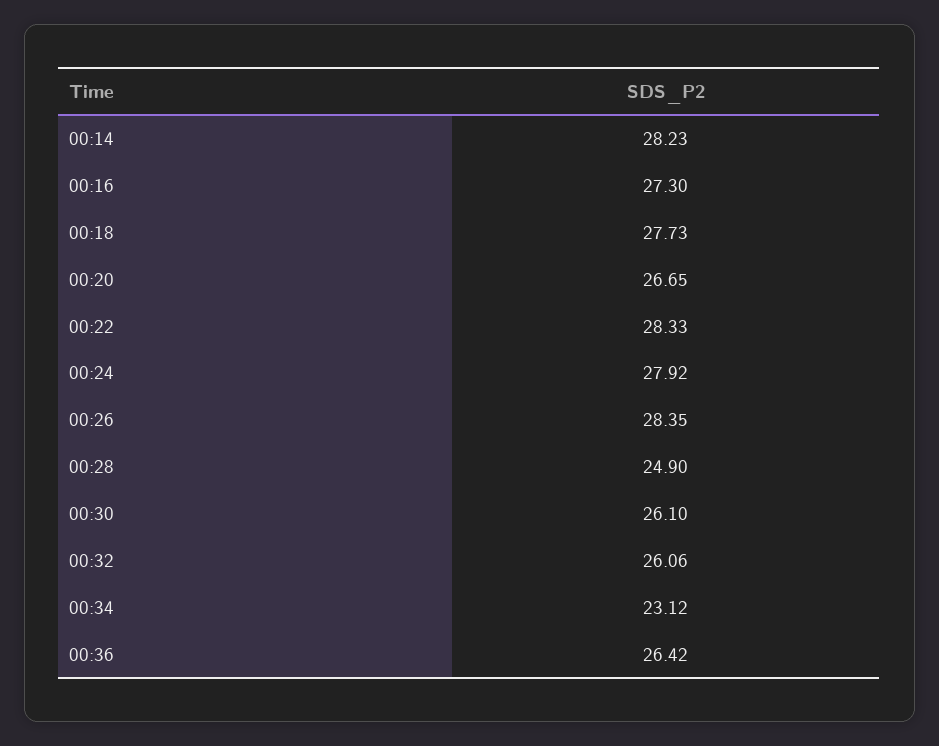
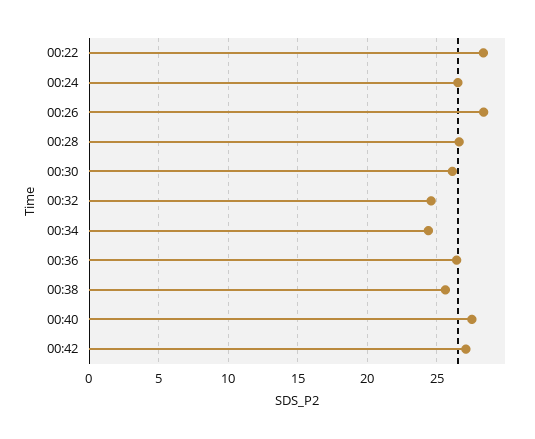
00:14: 28.23 -> none
00:16: 27.3 -> none
00:18: 27.73 -> none
00:20: 26.65 -> none
00:24: 27.92 -> 26.5
00:28: 24.9 -> 26.5
00:32: 26.06 -> 24.5
00:34: 23.12 -> 24.5
00:38: none -> 25.5
00:40: none -> 27.5
00:42: none -> 27

